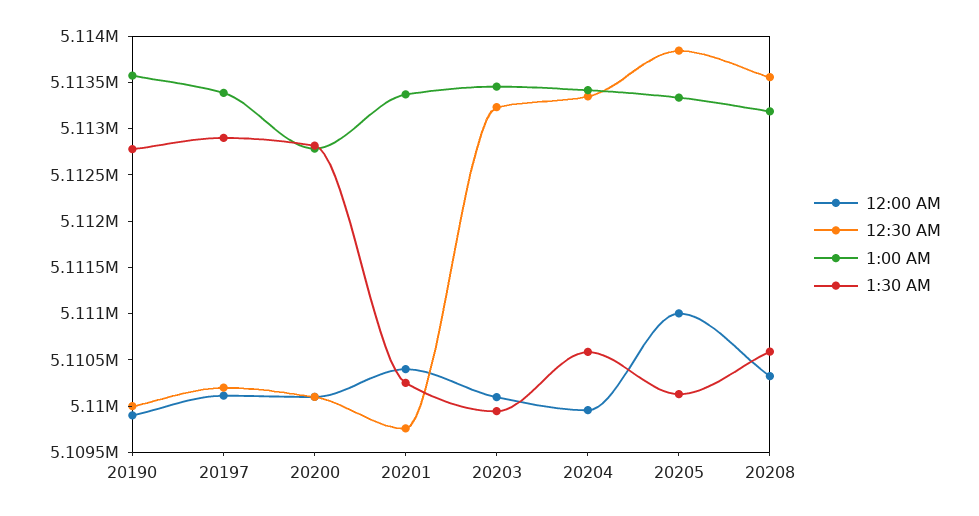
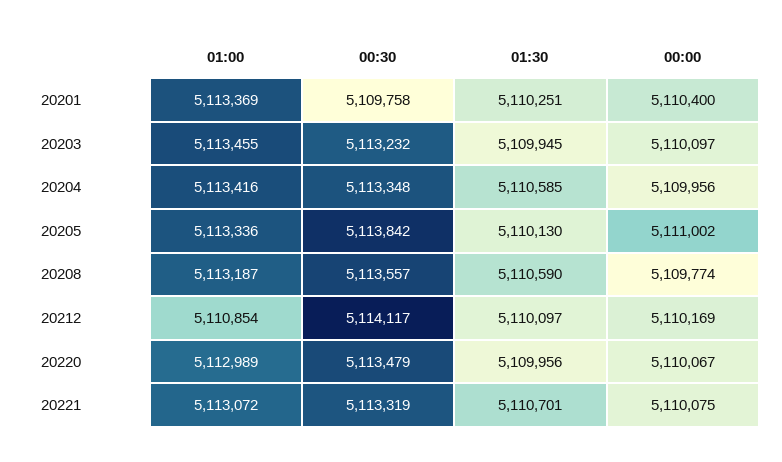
12:00 AM, 20190: 5109900 -> none
12:30 AM, 20190: 5110000 -> none
1:00 AM, 20190: 5113600 -> none
1:30 AM, 20190: 5112800 -> none
12:00 AM, 20197: 5110100 -> none
12:30 AM, 20197: 5110200 -> none
1:00 AM, 20197: 5113400 -> none
1:30 AM, 20197: 5112900 -> none
12:00 AM, 20200: 5110100 -> none
12:30 AM, 20200: 5110100 -> none
1:00 AM, 20200: 5112800 -> none
1:30 AM, 20200: 5112800 -> none
12:00 AM, 20208: 5110300 -> 5109774
1:00 AM, 20212: none -> 5110854
12:30 AM, 20212: none -> 5114117
1:30 AM, 20212: none -> 5110097
12:00 AM, 20212: none -> 5110169
1:00 AM, 20220: none -> 5112989
12:30 AM, 20220: none -> 5113479
1:30 AM, 20220: none -> 5109956
12:00 AM, 20220: none -> 5110067
1:00 AM, 20221: none -> 5113072
12:30 AM, 20221: none -> 5113319
1:30 AM, 20221: none -> 5110701
12:00 AM, 20221: none -> 5110075

